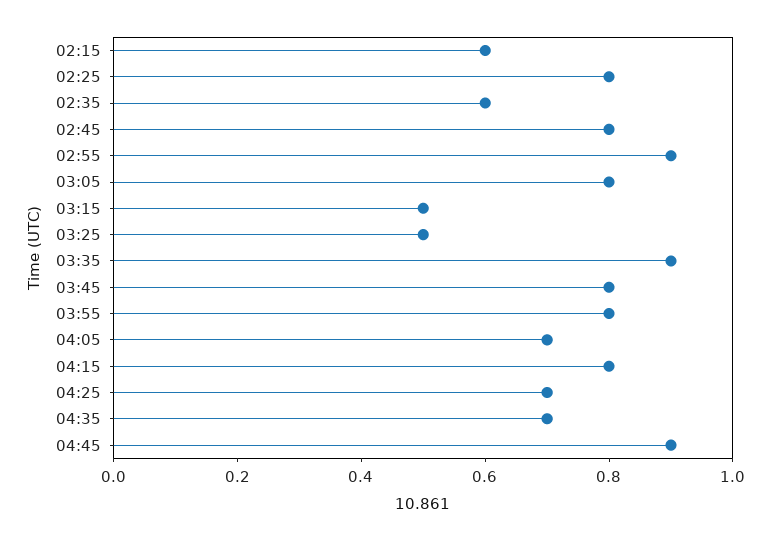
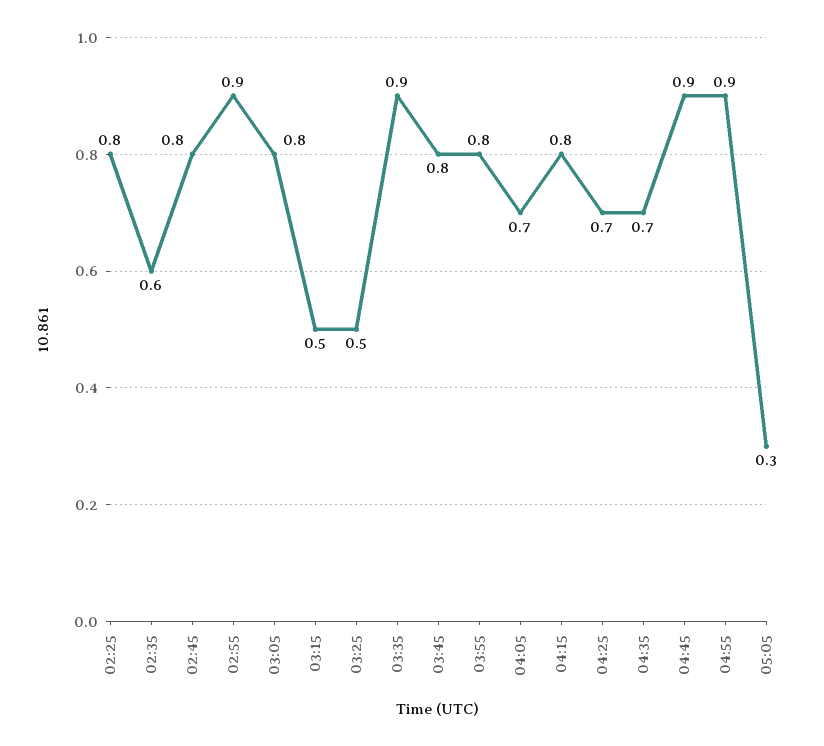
02:15: 0.6 -> none
04:55: none -> 0.9
05:05: none -> 0.3

